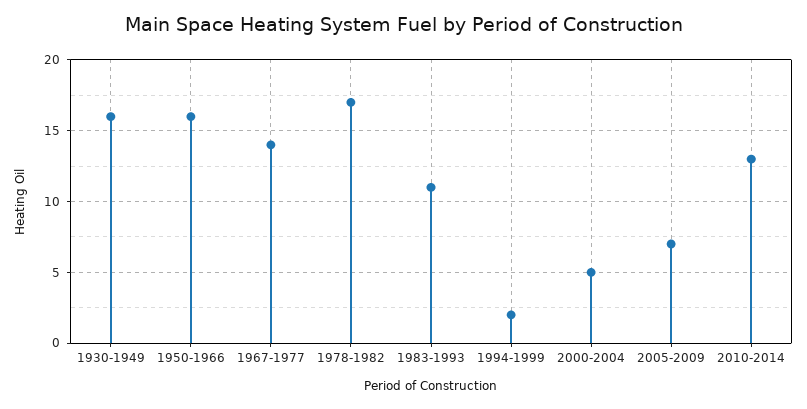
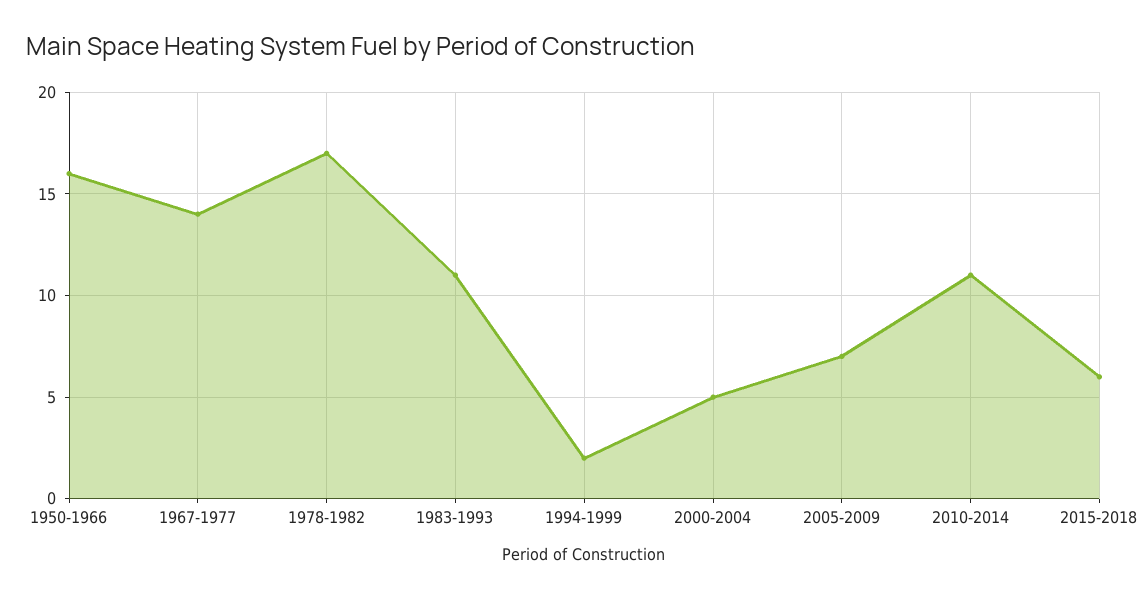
1930-1949: 16 -> none
2010-2014: 13 -> 11
2015-2018: none -> 6

